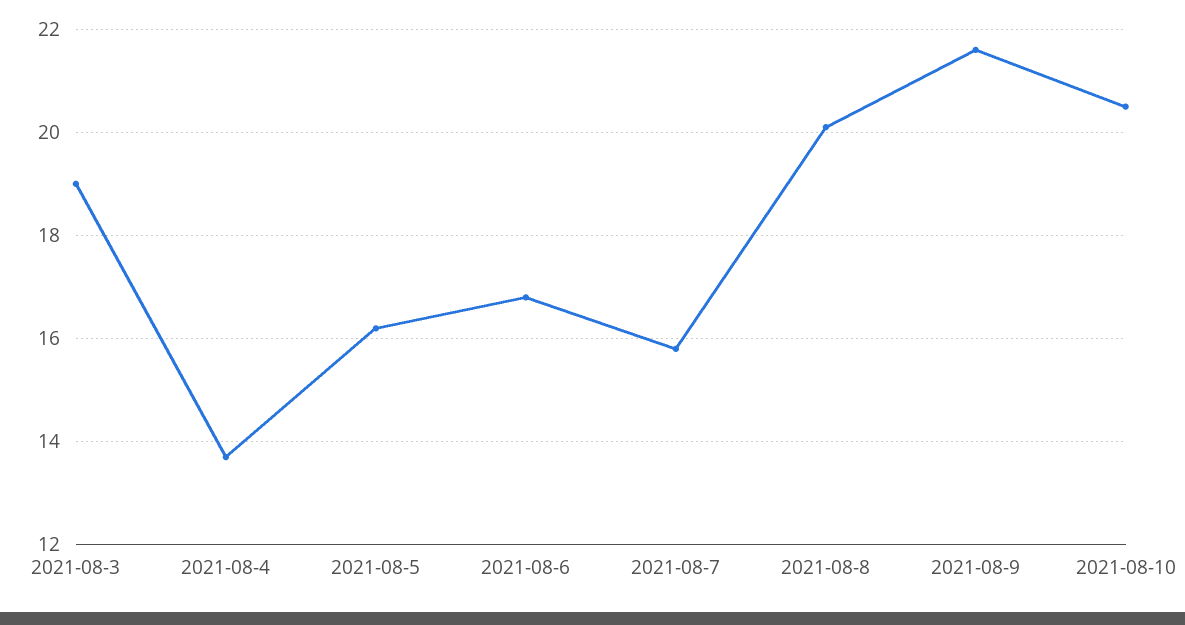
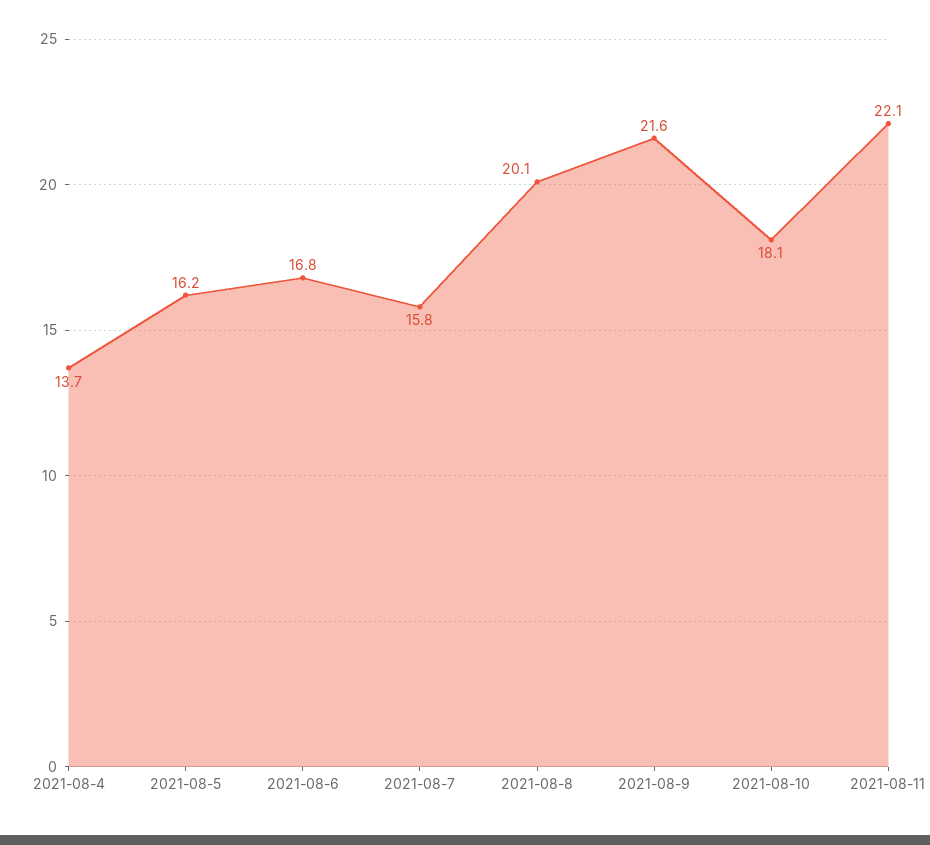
2021-08-3: 19 -> none
2021-08-10: 20.5 -> 18.1
2021-08-11: none -> 22.1

